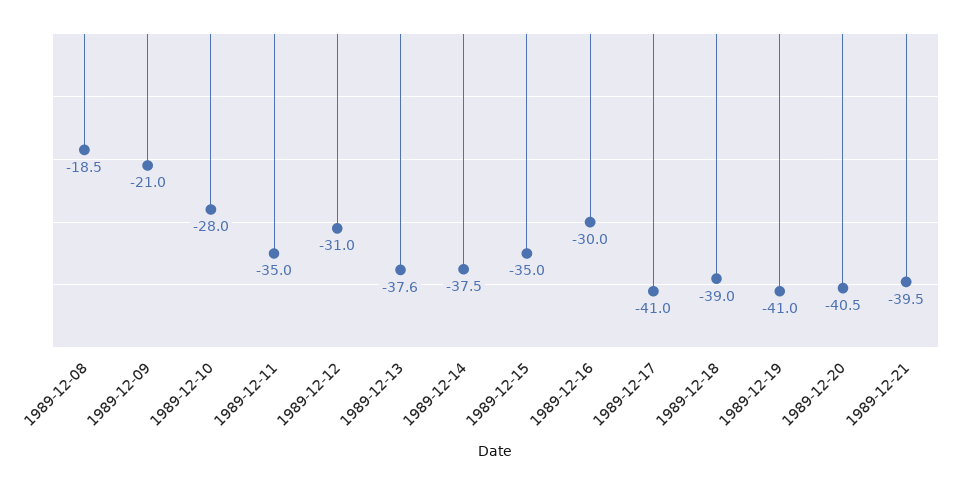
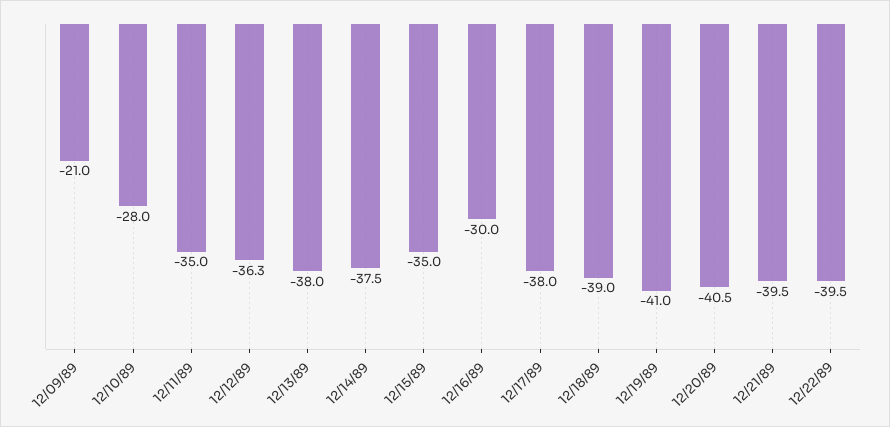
1989-12-08: -18.5 -> none
1989-12-12: -31 -> -36.3
1989-12-13: -37.6 -> -38
1989-12-17: -41 -> -38
12/22/89: none -> -39.5

